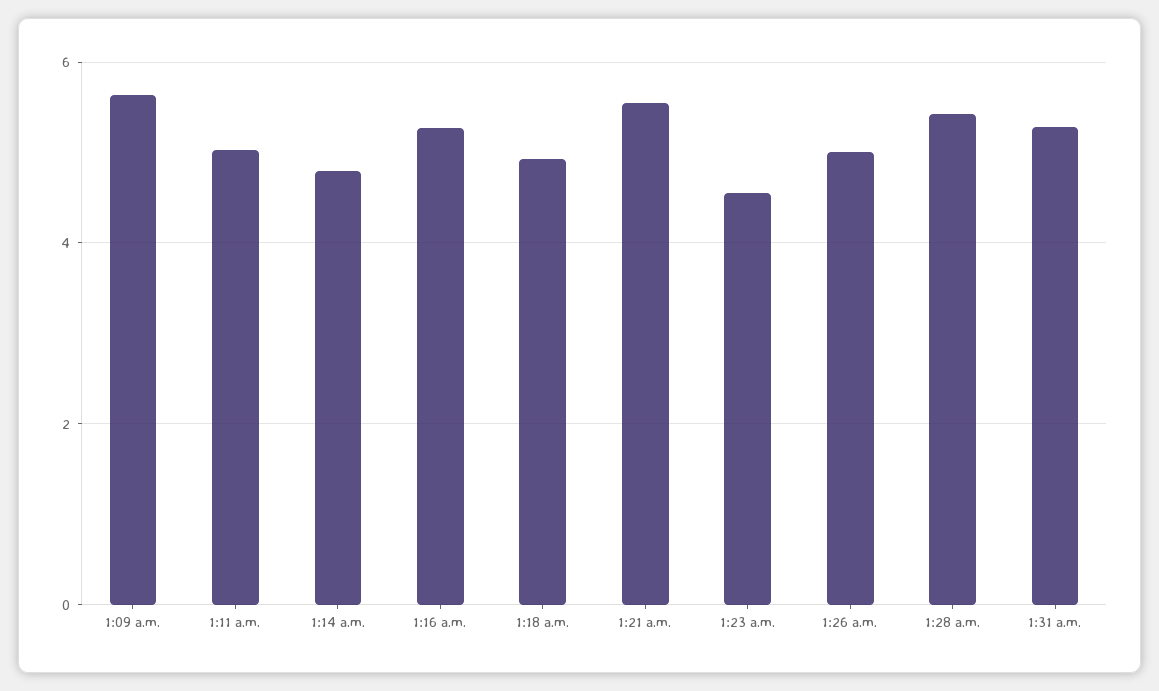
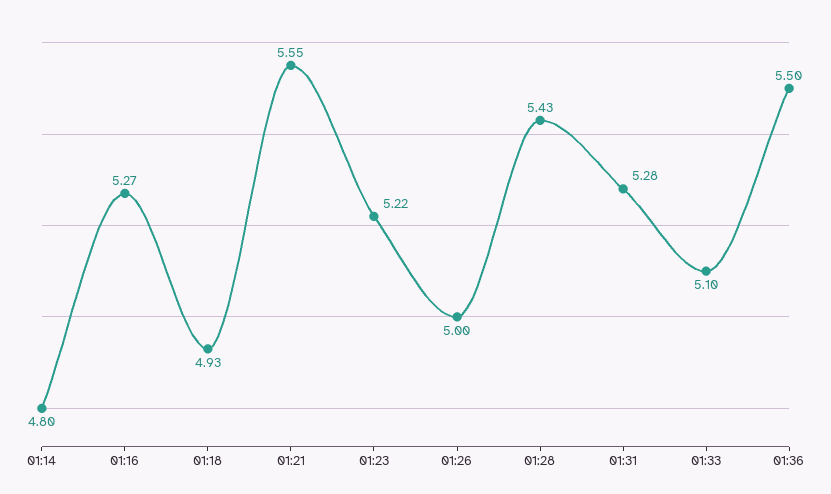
1:09 a.m.: 5.6 -> none
1:11 a.m.: 5 -> none
1:23 a.m.: 4.6 -> 5.22
01:33: none -> 5.1
01:36: none -> 5.5

